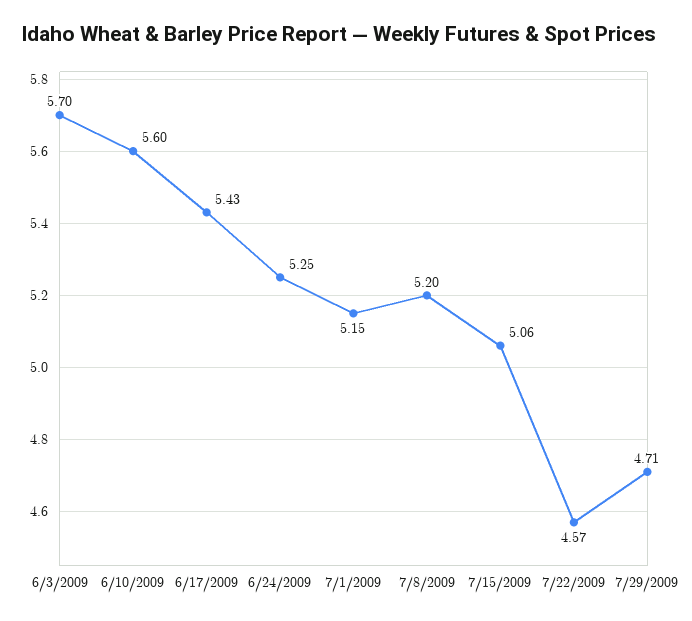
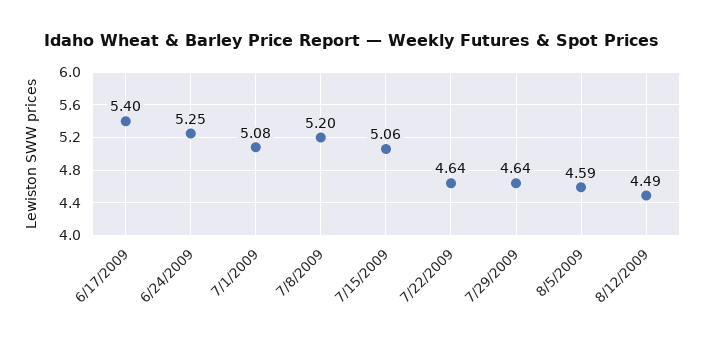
6/3/2009: 5.7 -> none
6/10/2009: 5.6 -> none
6/17/2009: 5.43 -> 5.4
7/1/2009: 5.15 -> 5.08
7/22/2009: 4.57 -> 4.64
7/29/2009: 4.71 -> 4.64
8/5/2009: none -> 4.59
8/12/2009: none -> 4.49

